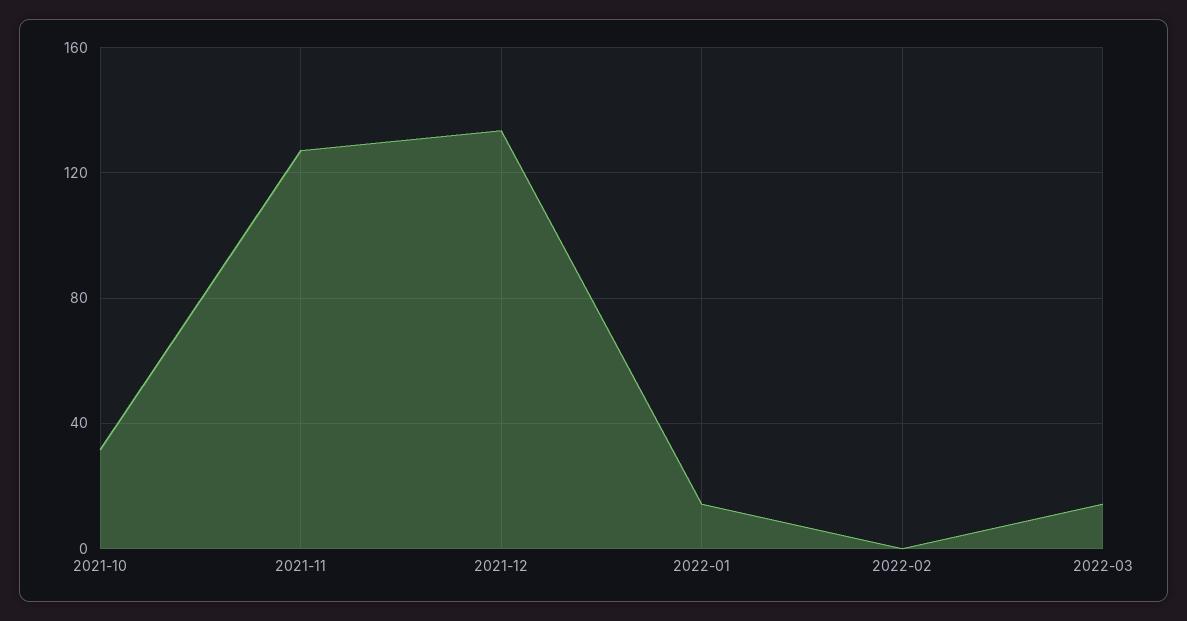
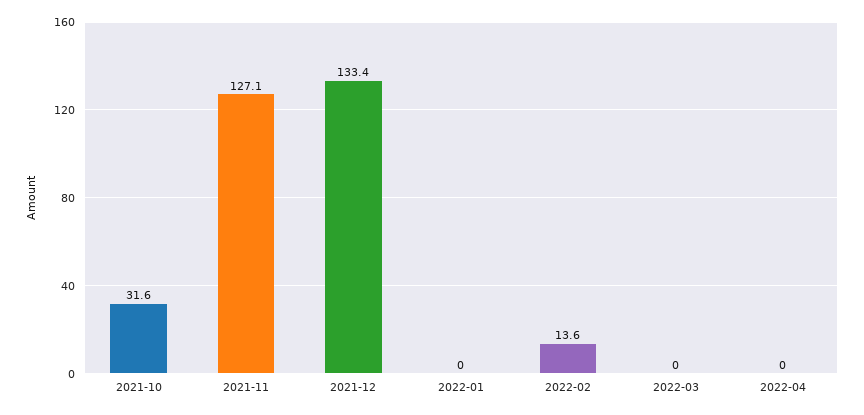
2022-01: 15 -> 0
2022-02: 0 -> 13.6
2022-03: 15 -> 0
2022-04: none -> 0

